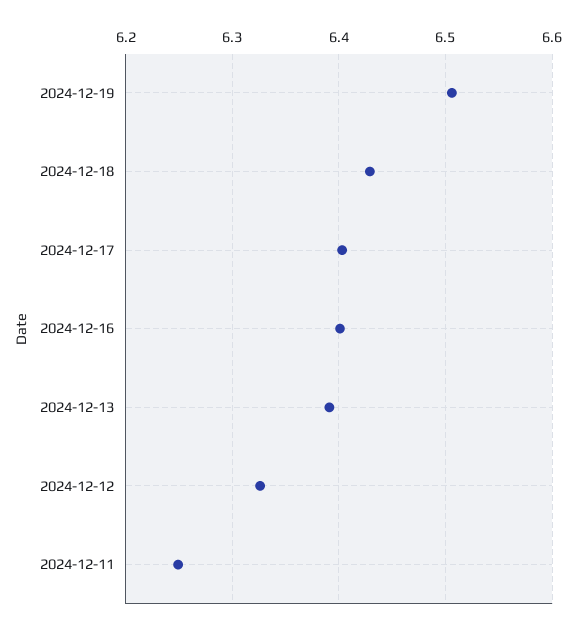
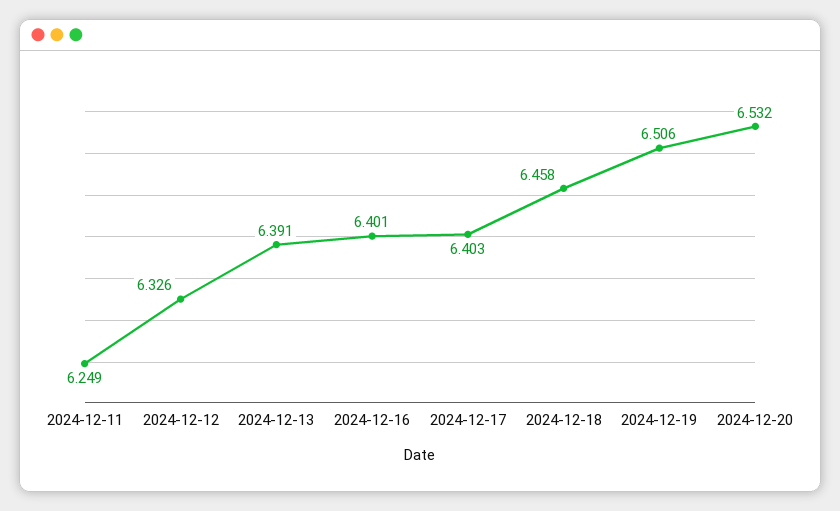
2024-12-18: 6.43 -> 6.458
2024-12-20: none -> 6.532

